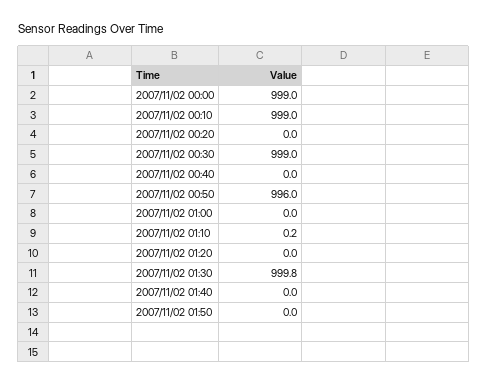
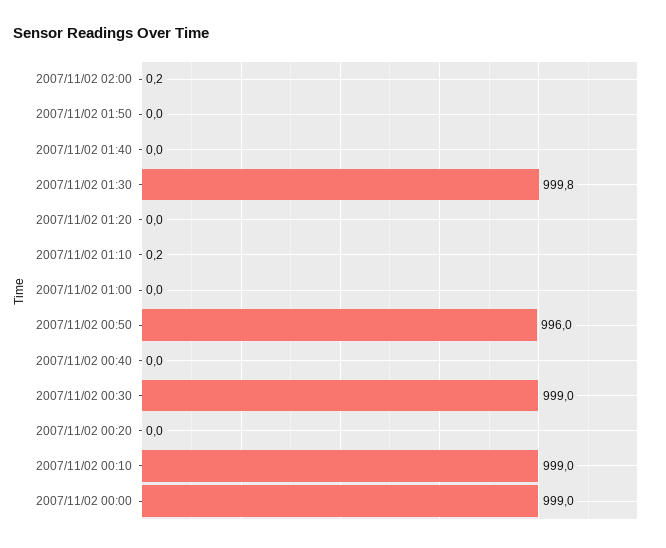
2007/11/02 02:00: none -> 0.2

